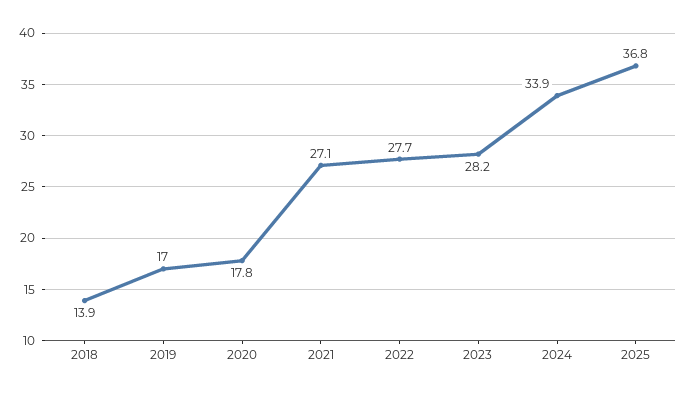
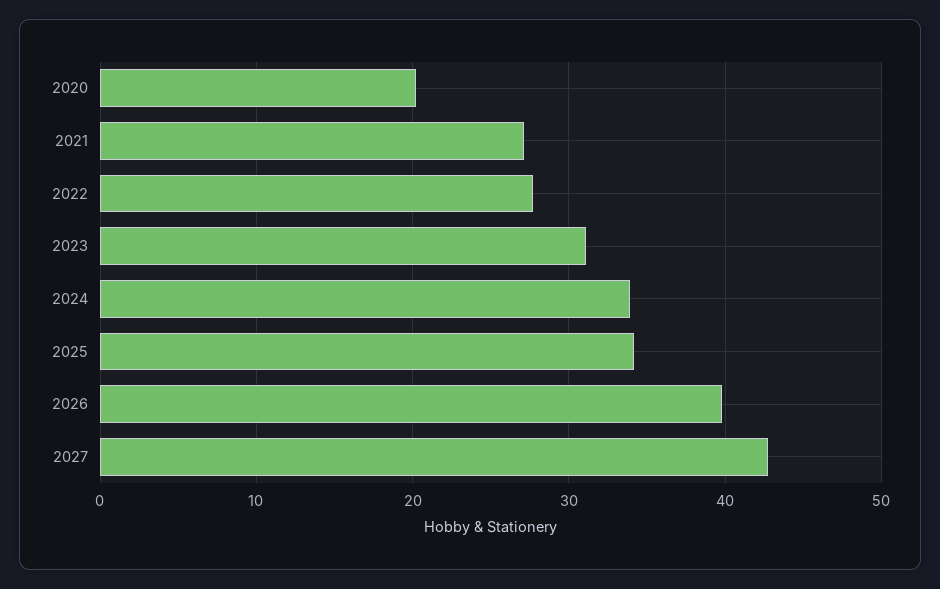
2018: 13.9 -> none
2019: 17 -> none
2020: 17.8 -> 20
2023: 28.2 -> 31
2025: 36.8 -> 34
2026: none -> 40
2027: none -> 43

